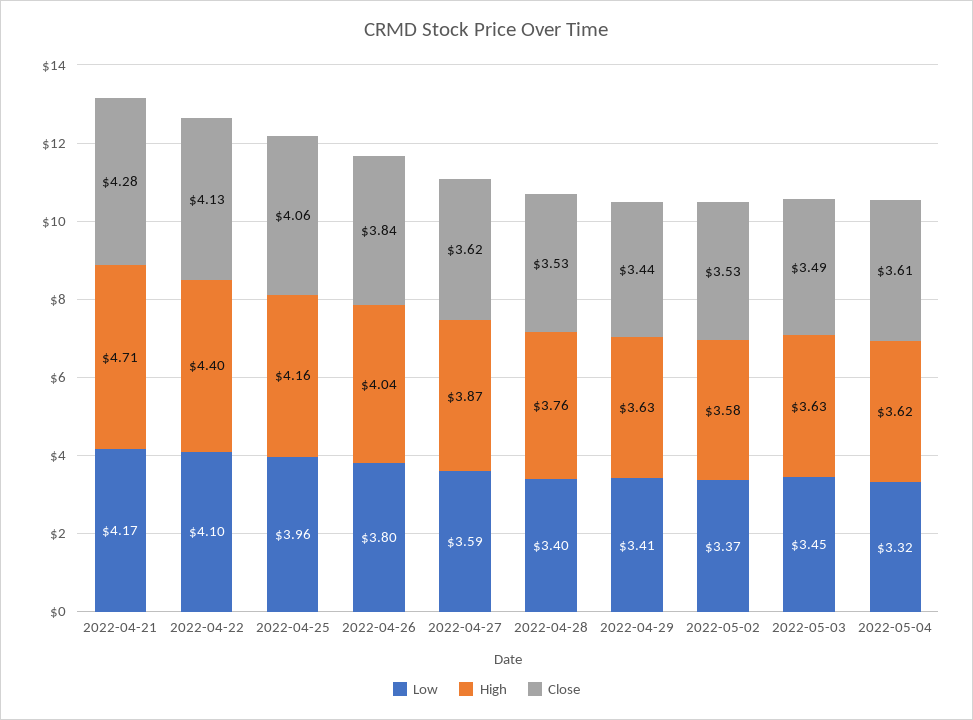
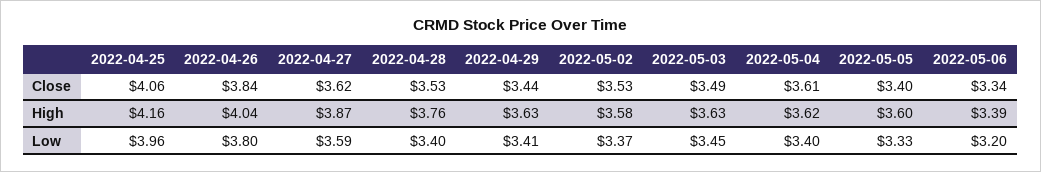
Low, 2022-04-21: 4.17 -> none
High, 2022-04-21: 4.71 -> none
Close, 2022-04-21: 4.28 -> none
Low, 2022-04-22: 4.1 -> none
High, 2022-04-22: 4.4 -> none
Close, 2022-04-22: 4.13 -> none
Low, 2022-05-04: 3.32 -> 3.4
Close, 2022-05-05: none -> 3.4
Close, 2022-05-06: none -> 3.34
High, 2022-05-05: none -> 3.6
High, 2022-05-06: none -> 3.39
Low, 2022-05-05: none -> 3.33
Low, 2022-05-06: none -> 3.2

